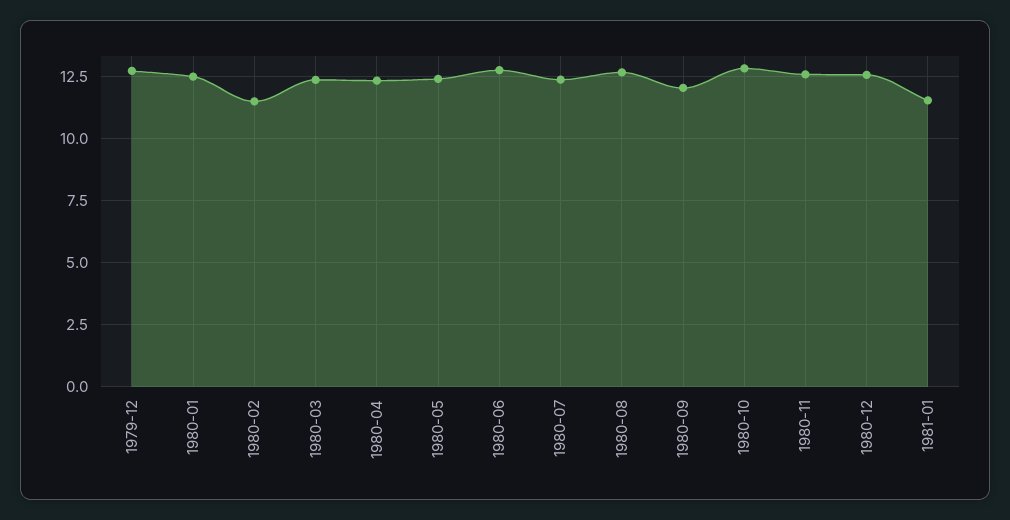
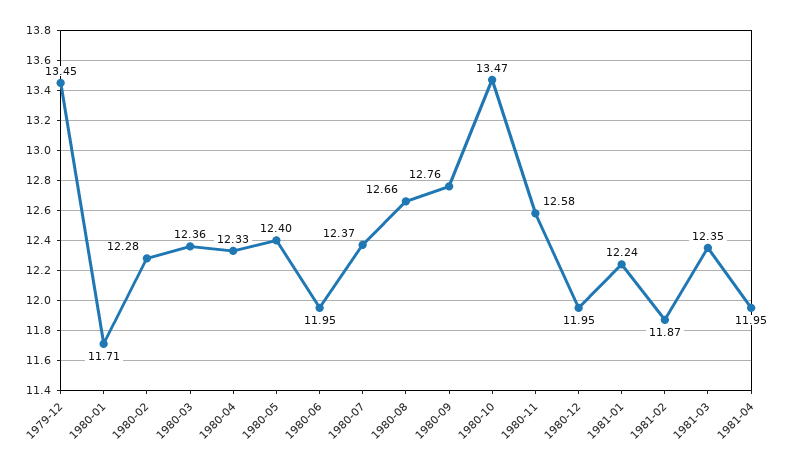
1979-12: 12.75 -> 13.45
1980-01: 12.5 -> 11.71
1980-02: 11.5 -> 12.28
1980-06: 12.75 -> 11.95
1980-09: 12 -> 12.76
1980-10: 12.75 -> 13.47
1980-12: 12.5 -> 11.95
1981-01: 11.5 -> 12.24
1981-02: none -> 11.87
1981-03: none -> 12.35
1981-04: none -> 11.95

